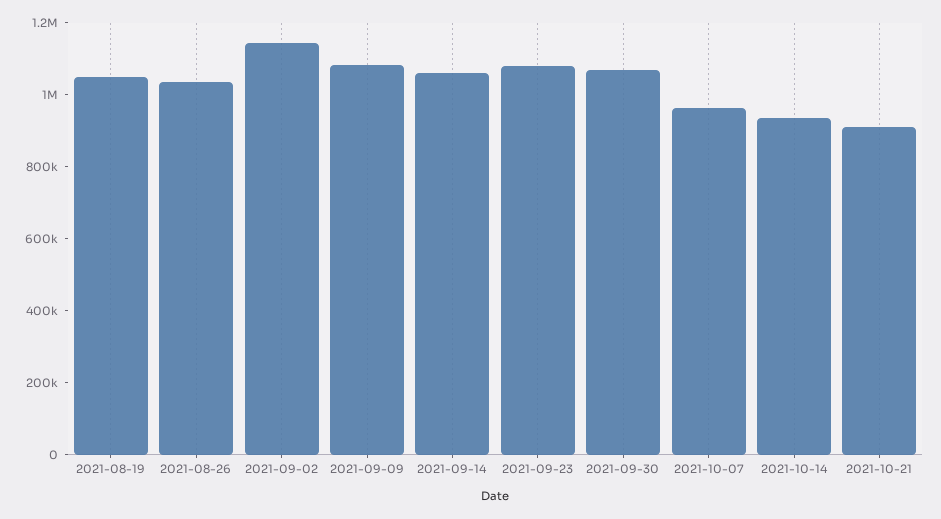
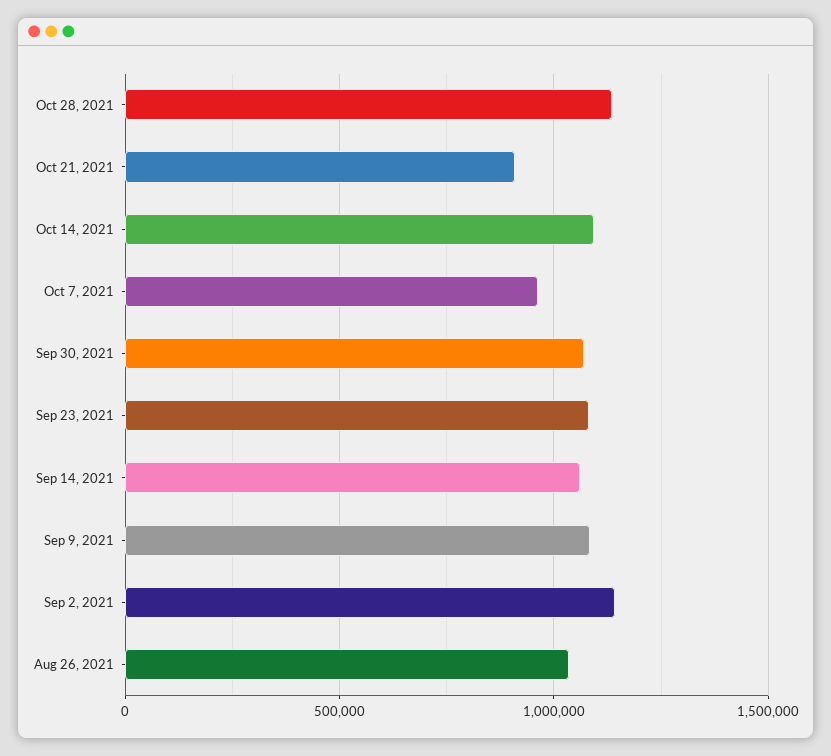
2021-08-19: 1050000 -> none
2021-10-14: 950000 -> 1100000
Oct 28, 2021: none -> 1150000

